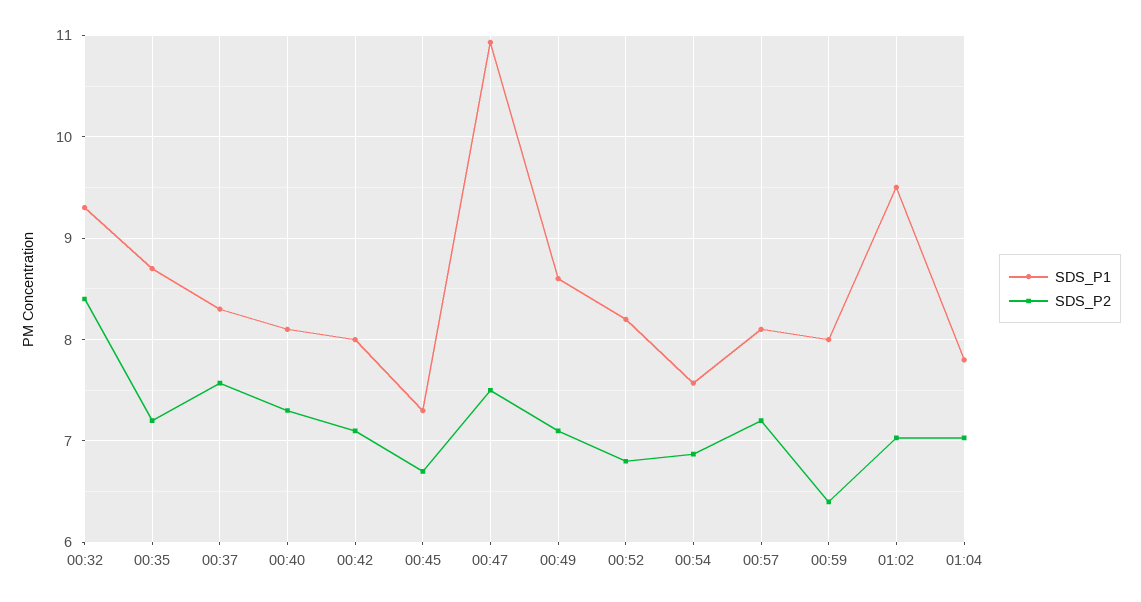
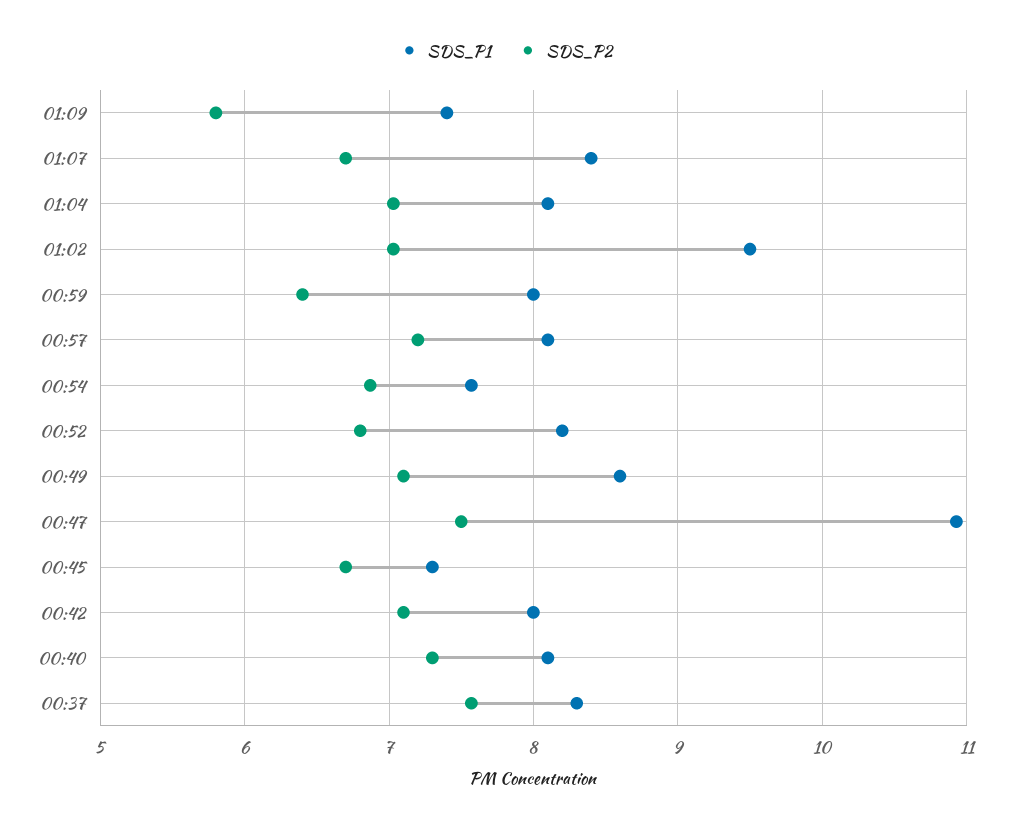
SDS_P1, 00:32: 9.3 -> none
SDS_P2, 00:32: 8.4 -> none
SDS_P1, 00:35: 8.7 -> none
SDS_P2, 00:35: 7.2 -> none
SDS_P1, 01:04: 7.8 -> 8.1
SDS_P1, 01:09: none -> 7.4
SDS_P2, 01:09: none -> 5.8
SDS_P1, 01:07: none -> 8.4
SDS_P2, 01:07: none -> 6.7

